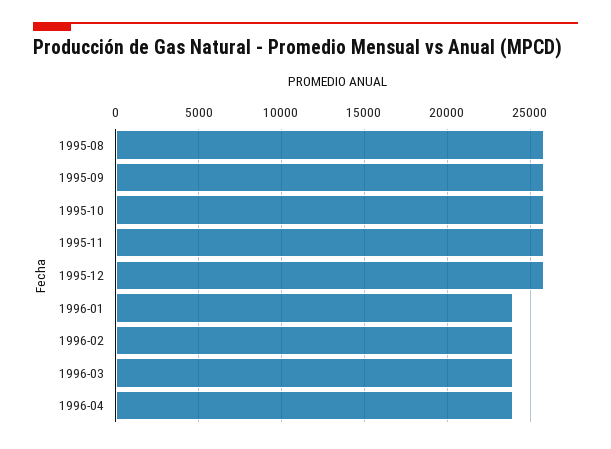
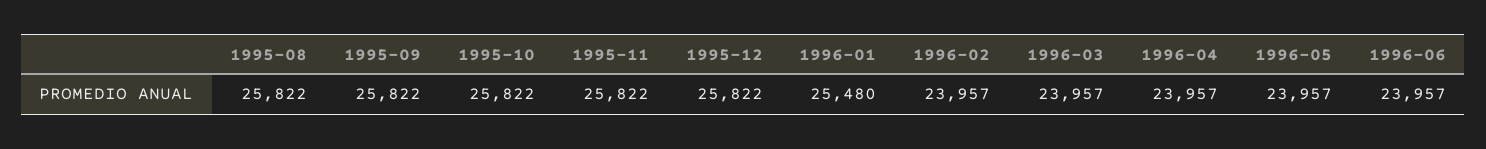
1996-01: 24000 -> 25480
1996-05: none -> 23957
1996-06: none -> 23957

